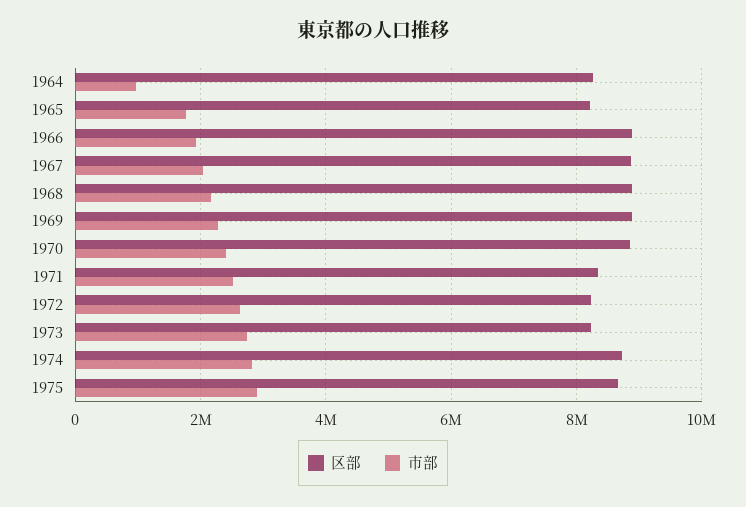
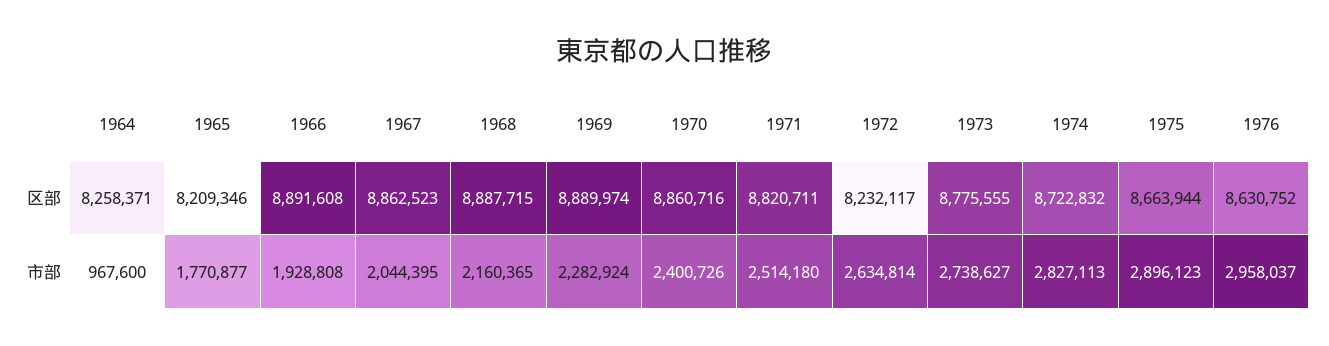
区部, 1971: 8400000 -> 8820711
区部, 1973: 8200000 -> 8775555
区部, 1976: none -> 8630752
市部, 1976: none -> 2958037

